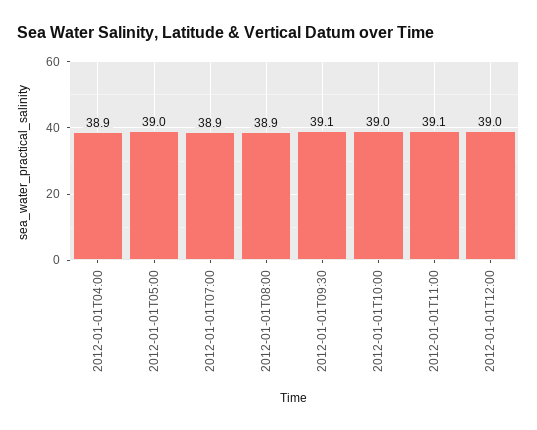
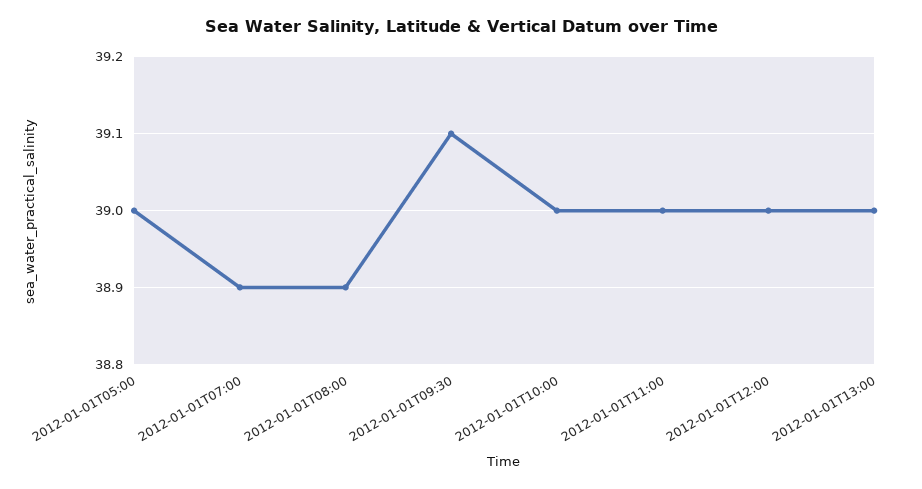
2012-01-01T04:00: 38.9 -> none
2012-01-01T11:00: 39.1 -> 39
2012-01-01T13:00: none -> 39

